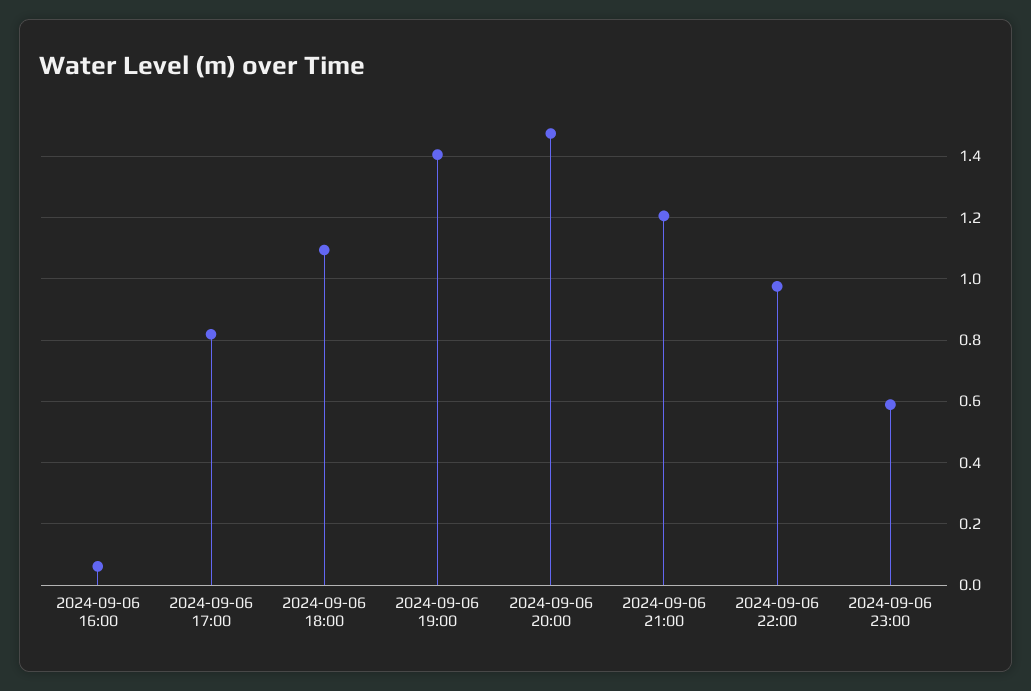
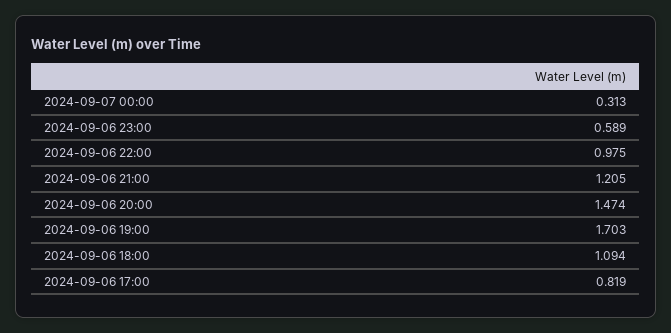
2024-09-06 16:00: 0.06 -> none
2024-09-06 19:00: 1.4 -> 1.703
2024-09-07 00:00: none -> 0.313

